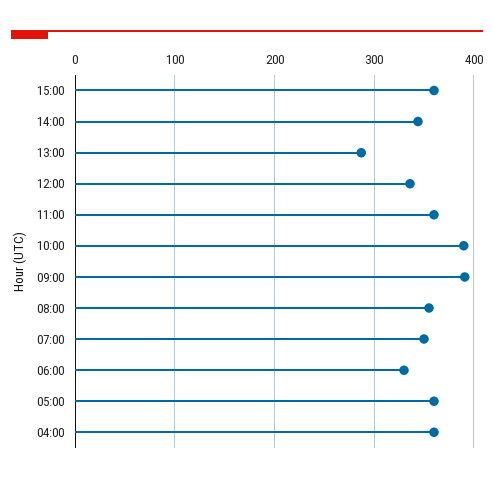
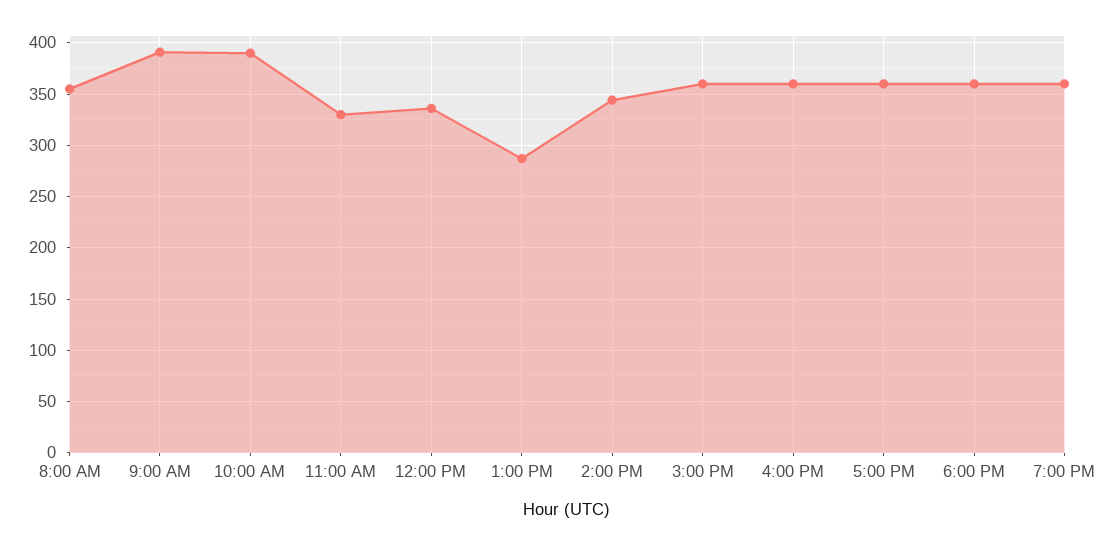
11:00: 360 -> 330
07:00: 350 -> none
06:00: 330 -> none
05:00: 360 -> none
04:00: 360 -> none
4:00 PM: none -> 360
5:00 PM: none -> 360
6:00 PM: none -> 360
7:00 PM: none -> 360

